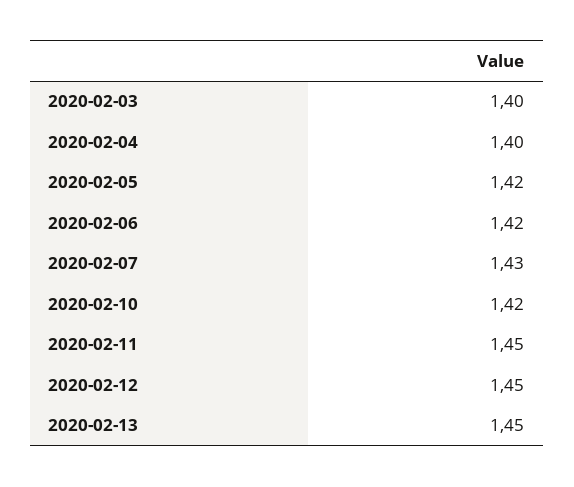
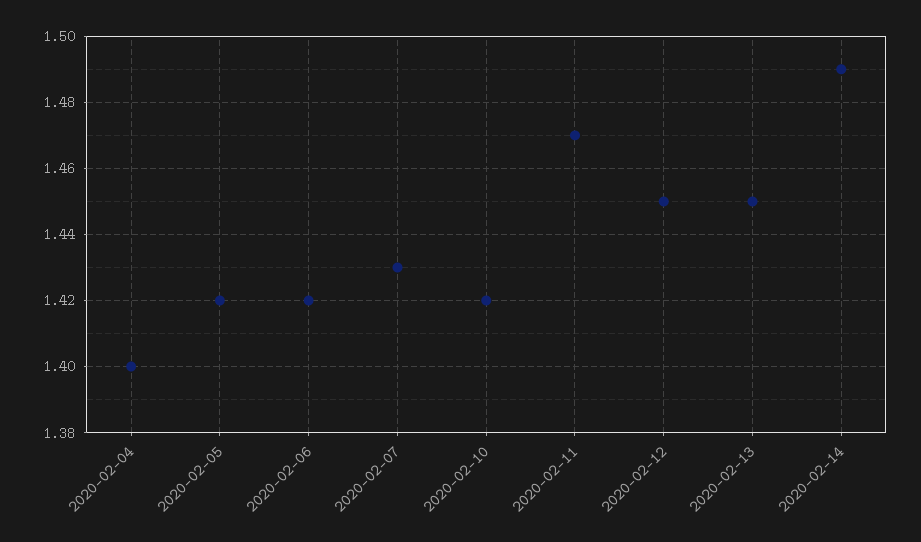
2020-02-03: 1.4 -> none
2020-02-11: 1.45 -> 1.47
2020-02-14: none -> 1.49

